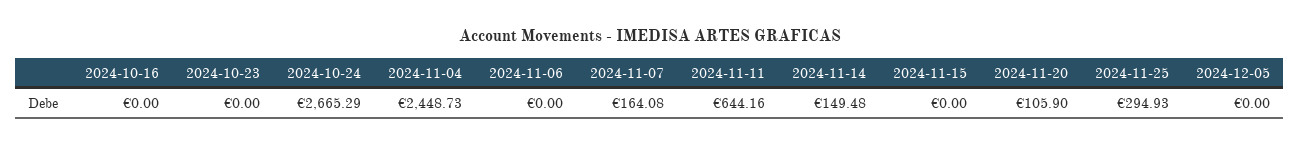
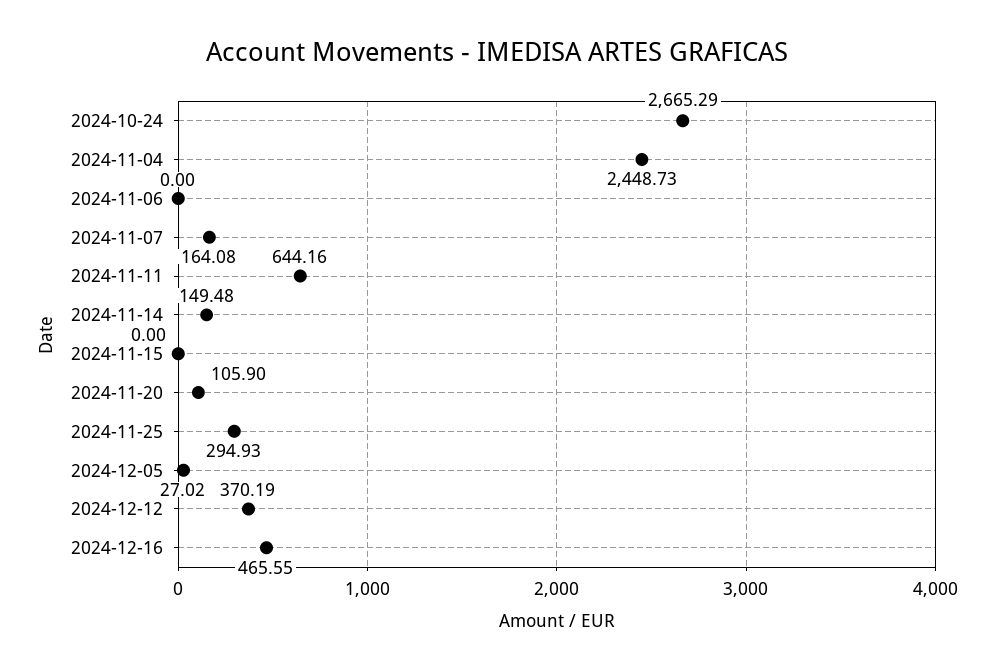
2024-10-16: 0 -> none
2024-10-23: 0 -> none
2024-12-05: 0 -> 27.02
2024-12-12: none -> 370.19
2024-12-16: none -> 465.55

